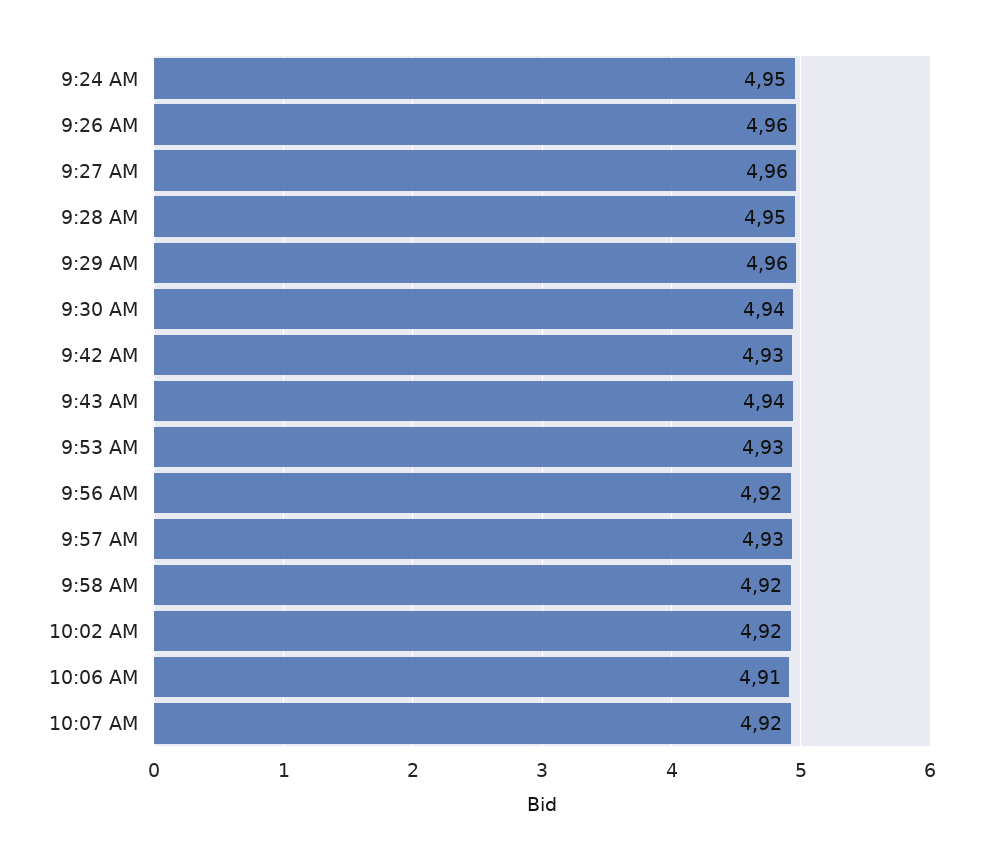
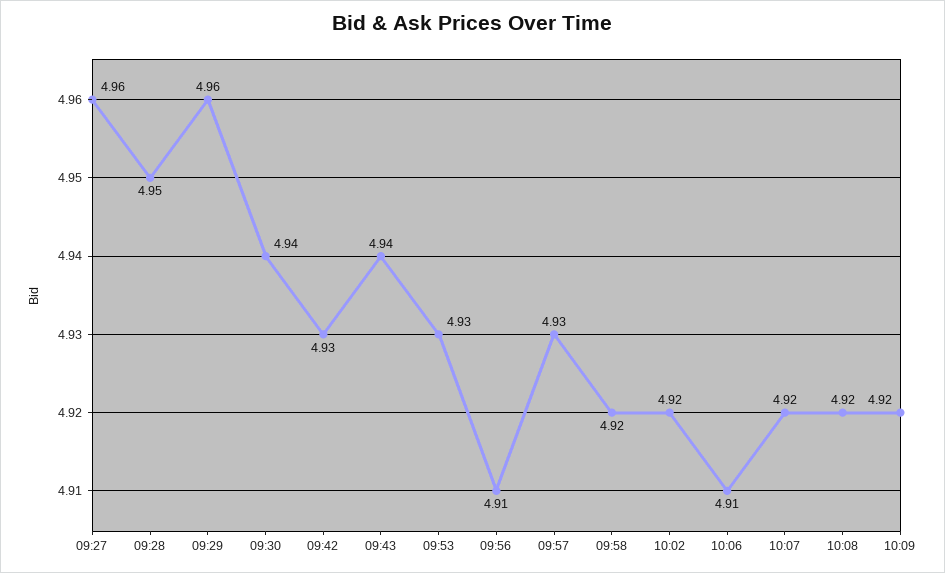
9:24 AM: 4.95 -> none
9:26 AM: 4.96 -> none
9:56 AM: 4.92 -> 4.91
10:08: none -> 4.92
10:09: none -> 4.92

